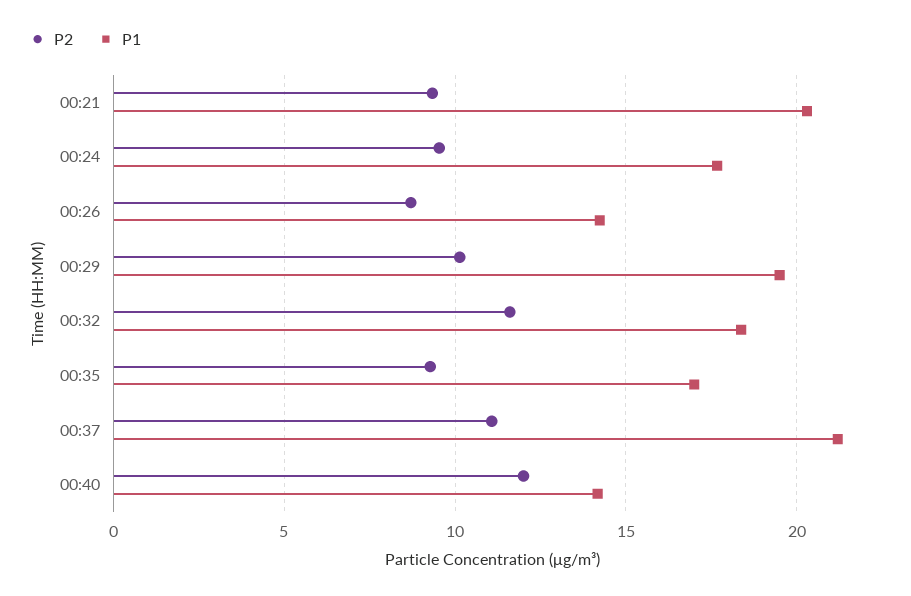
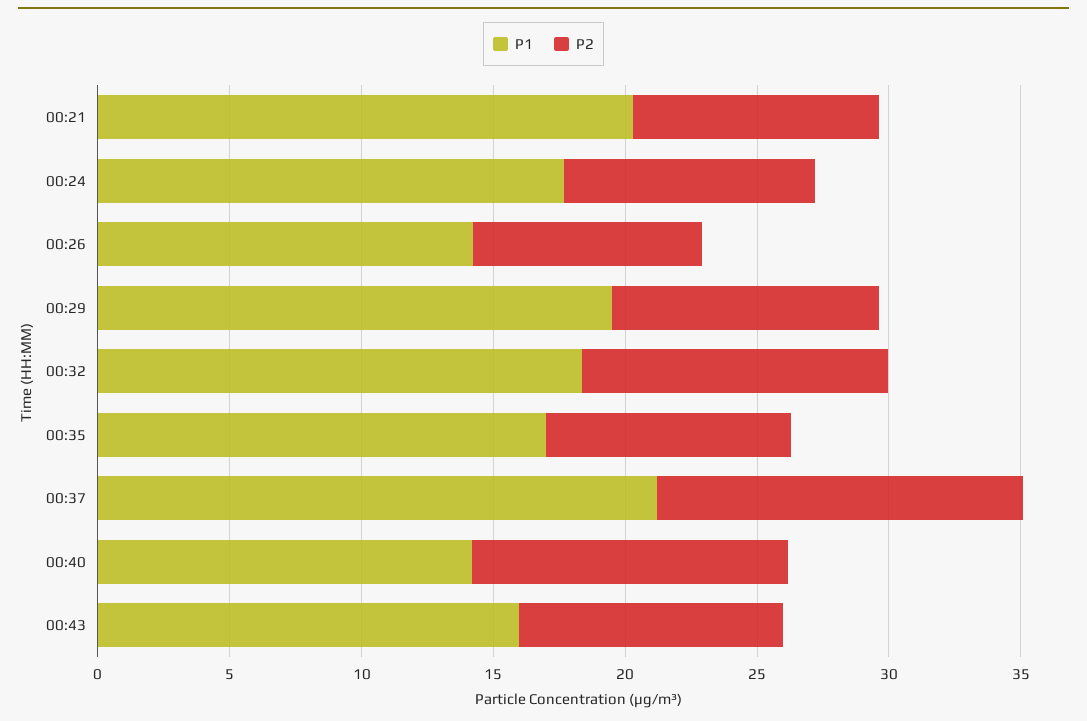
P2, 00:37: 11 -> 14
P1, 00:43: none -> 16
P2, 00:43: none -> 10

